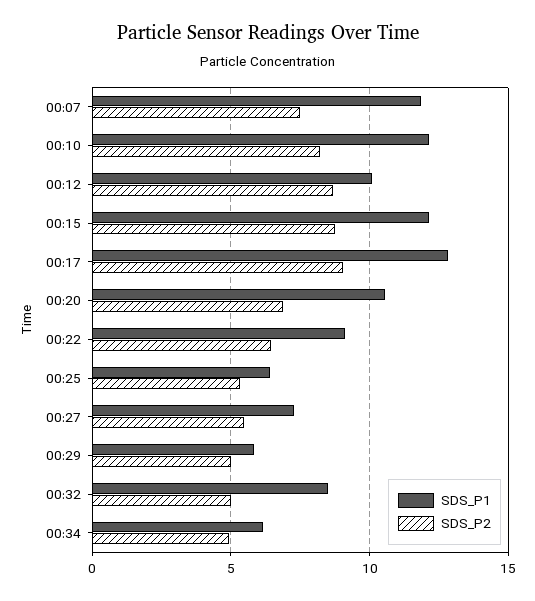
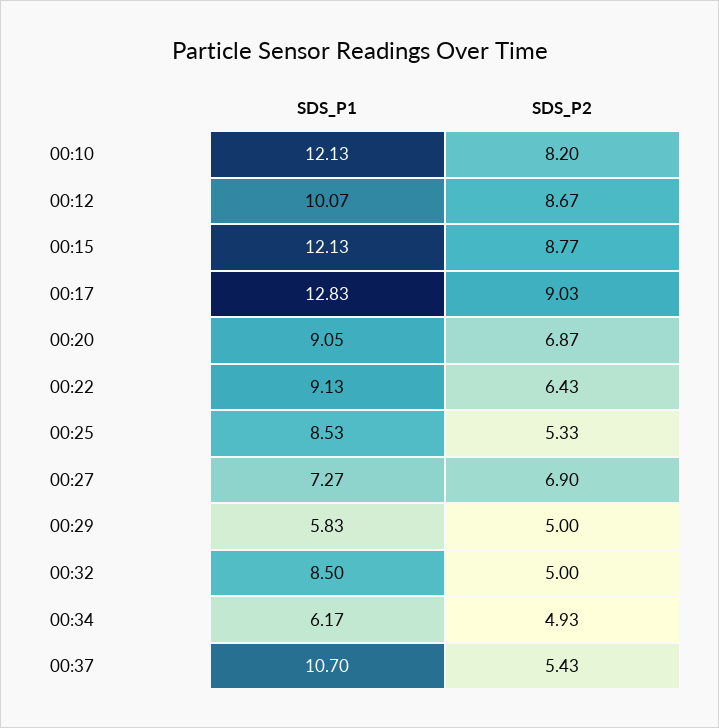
SDS_P1, 00:07: 12 -> none
SDS_P2, 00:07: 7.5 -> none
SDS_P1, 00:20: 10.5 -> 9.05
SDS_P1, 00:25: 6.5 -> 8.53
SDS_P2, 00:27: 5.5 -> 6.9
SDS_P1, 00:37: none -> 10.7
SDS_P2, 00:37: none -> 5.43

